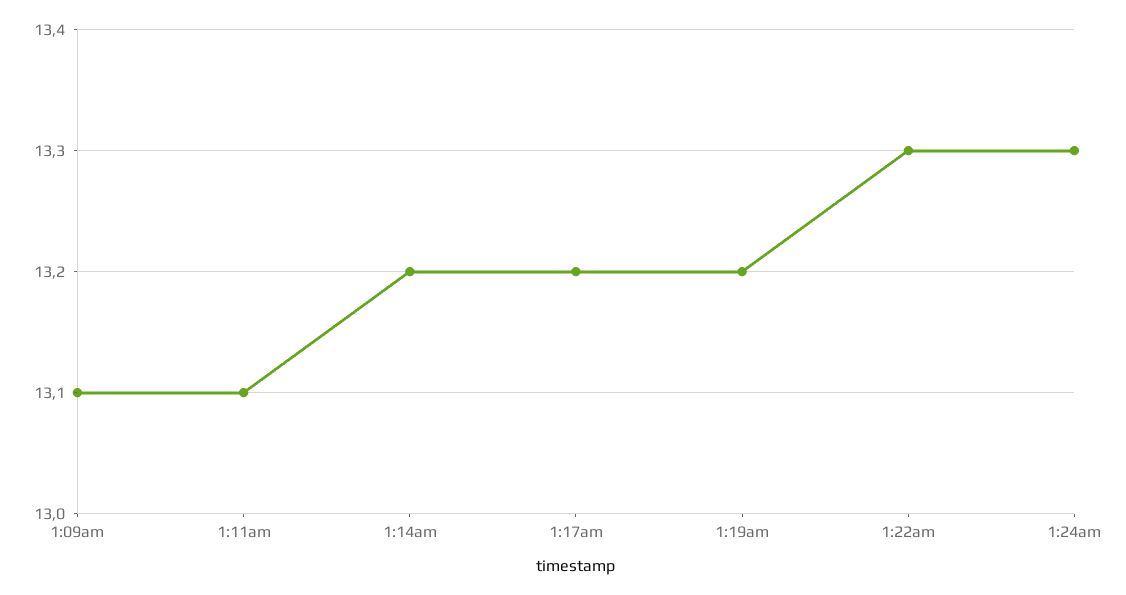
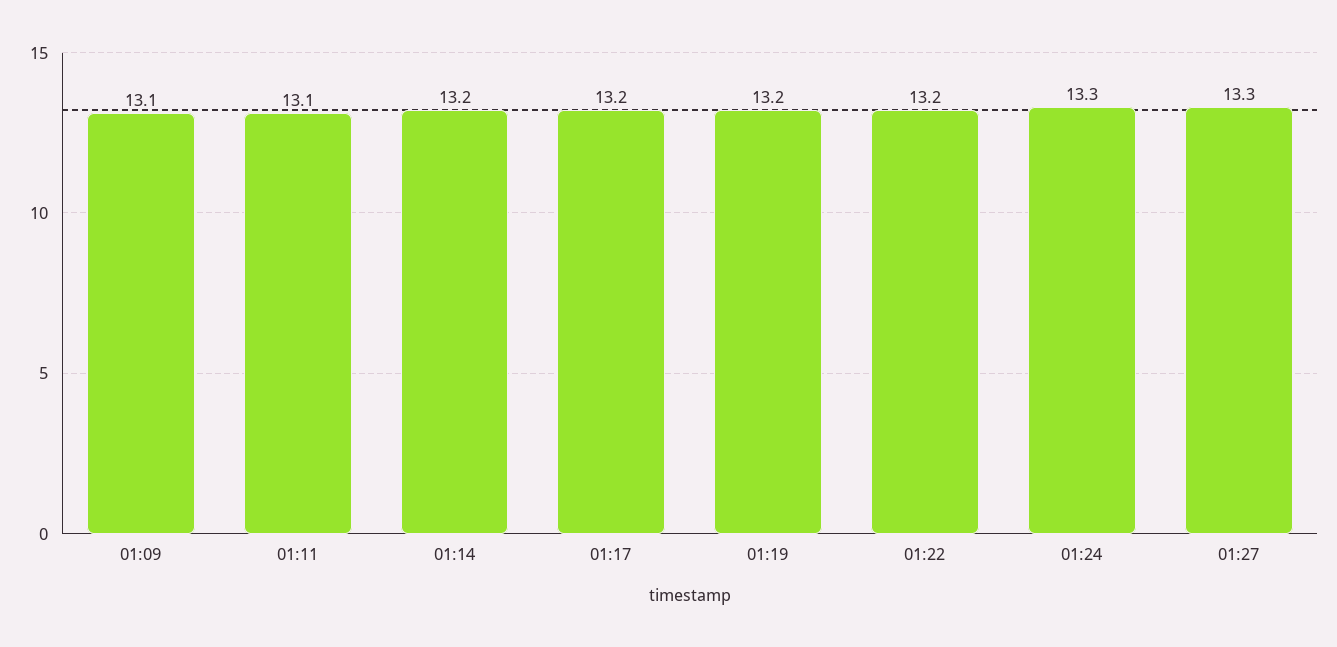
1:22am: 13.3 -> 13.2
01:27: none -> 13.3

